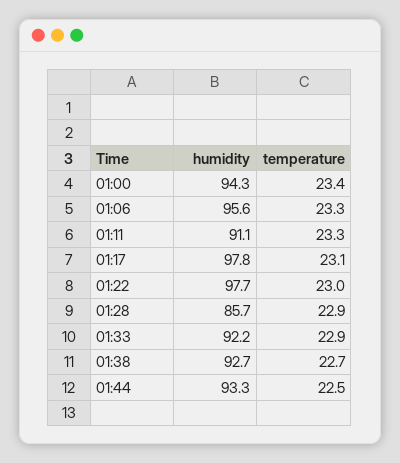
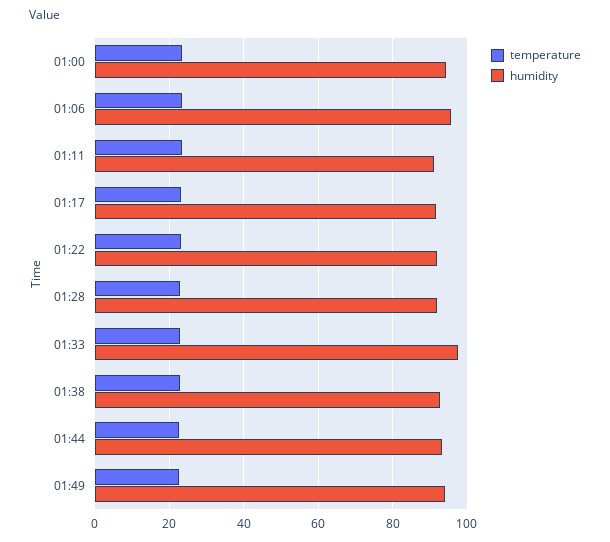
humidity, 01:17: 97.8 -> 92
humidity, 01:22: 97.7 -> 92
humidity, 01:28: 85.7 -> 92
humidity, 01:33: 92.2 -> 98
temperature, 01:49: none -> 22
humidity, 01:49: none -> 94

